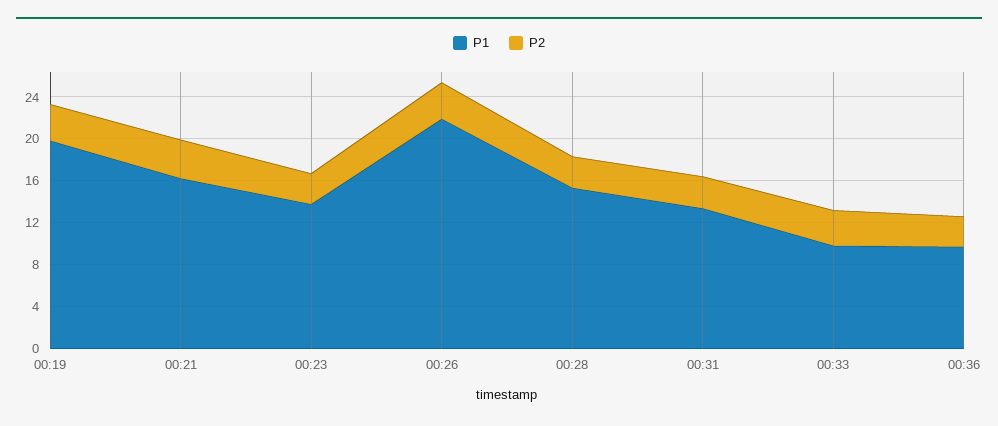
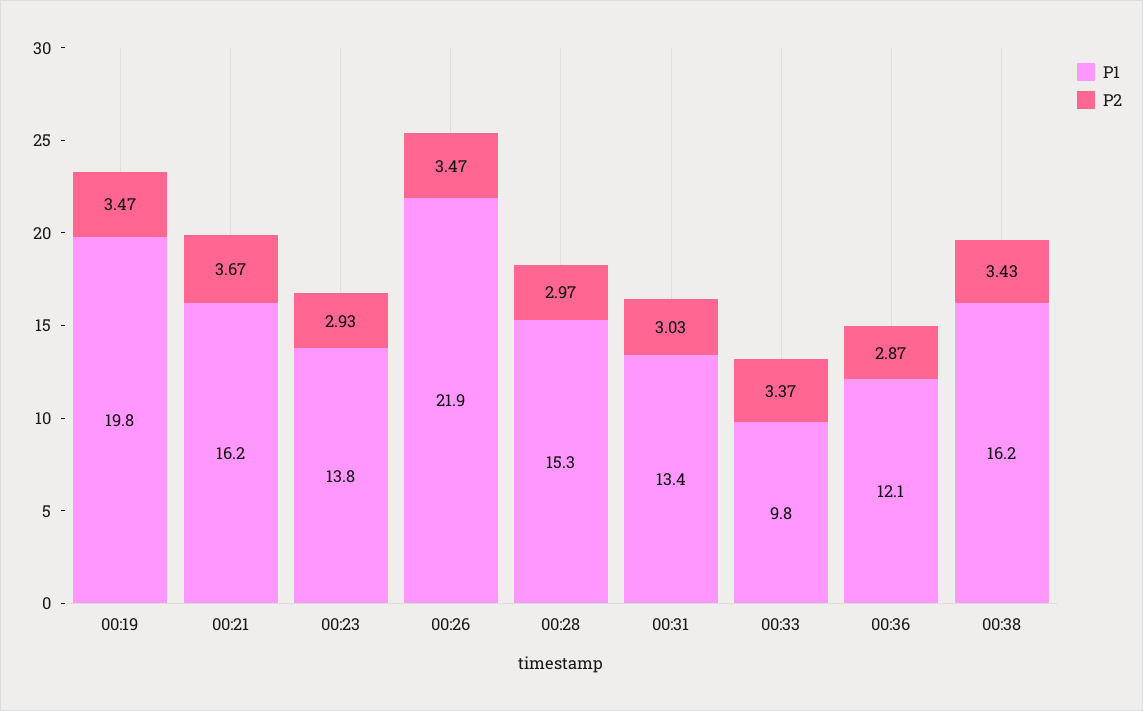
P1, 00:36: 10 -> 12.1
P1, 00:38: none -> 16.2
P2, 00:38: none -> 3.43

